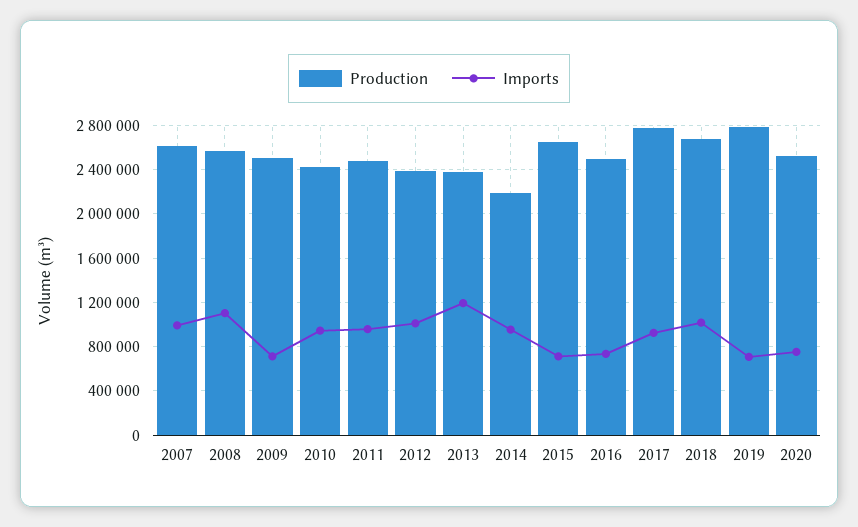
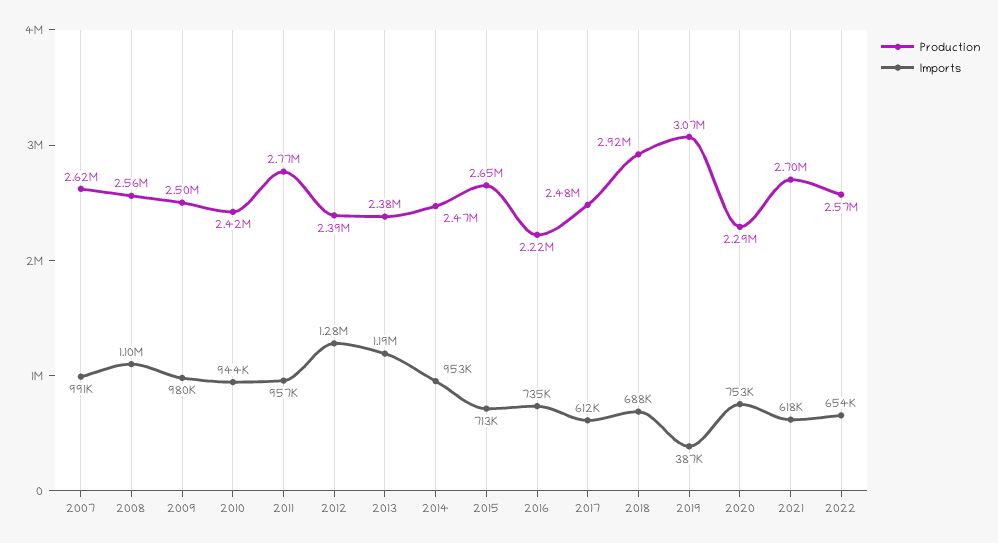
Imports, 2009: 700000 -> 980000
Production, 2011: 2500000 -> 2770000
Imports, 2012: 1000000 -> 1280000
Production, 2014: 2200000 -> 2470000
Production, 2016: 2500000 -> 2220000
Production, 2017: 2800000 -> 2480000
Imports, 2017: 900000 -> 612000
Production, 2018: 2700000 -> 2920000
Imports, 2018: 1000000 -> 688000
Production, 2019: 2800000 -> 3070000
Imports, 2019: 700000 -> 387000
Production, 2020: 2500000 -> 2290000
Production, 2021: none -> 2700000
Imports, 2021: none -> 618000
Production, 2022: none -> 2570000
Imports, 2022: none -> 654000

